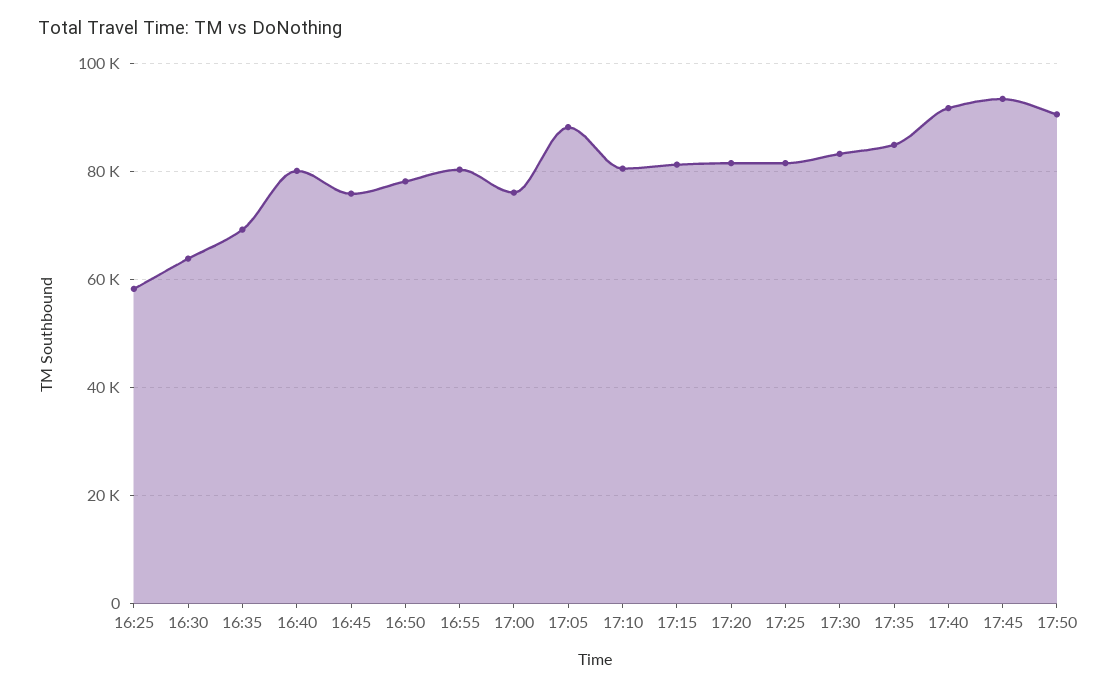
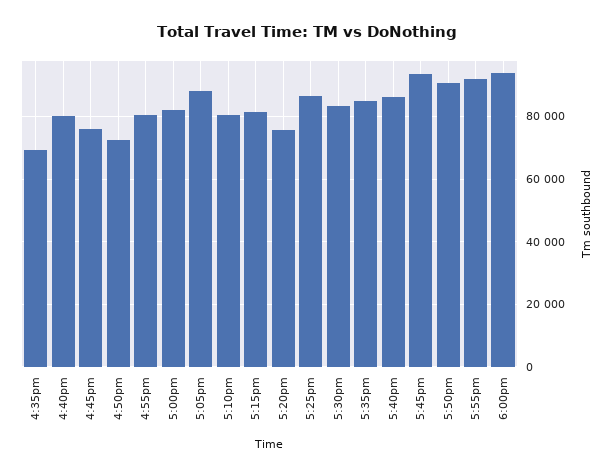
16:25: 58000 -> none
16:30: 64000 -> none
16:50: 78000 -> 72000
17:00: 76000 -> 82000
17:20: 82000 -> 76000
17:25: 82000 -> 86000
17:40: 92000 -> 86000
5:55pm: none -> 92000
6:00pm: none -> 94000

